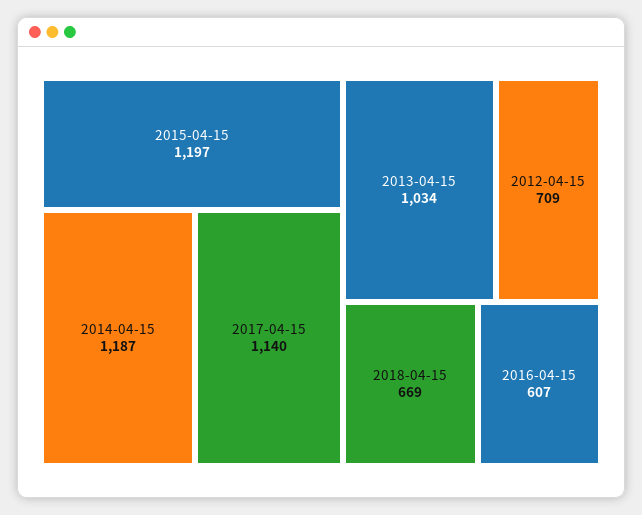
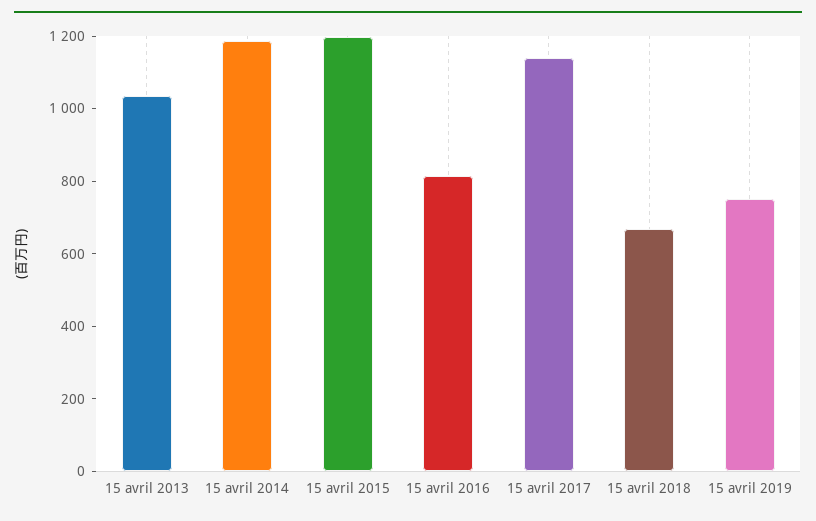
2012-04-15: 709 -> none
2016-04-15: 607 -> 800
15 avril 2019: none -> 750

